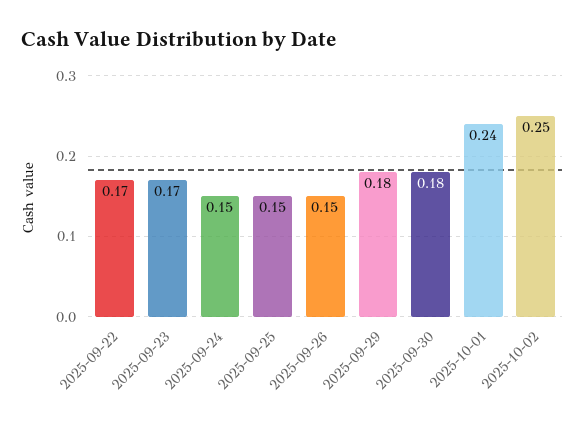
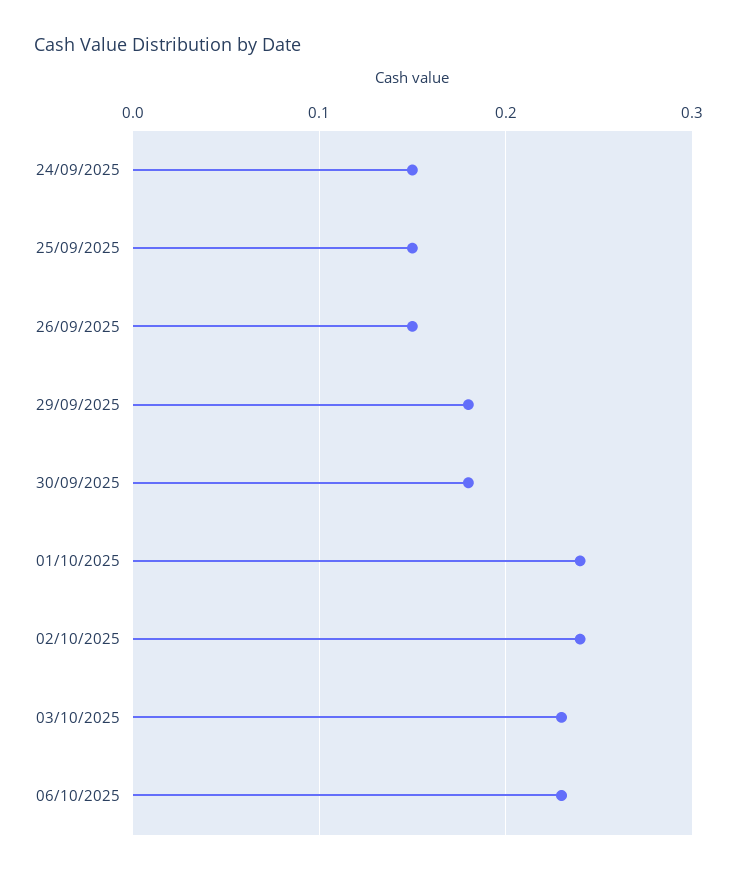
2025-09-22: 0.17 -> none
2025-09-23: 0.17 -> none
2025-10-02: 0.25 -> 0.24
03/10/2025: none -> 0.23
06/10/2025: none -> 0.23

